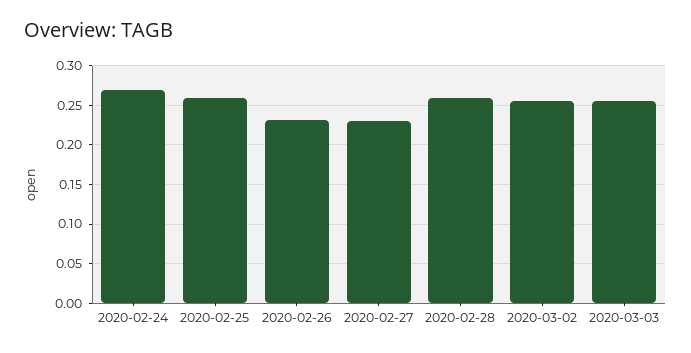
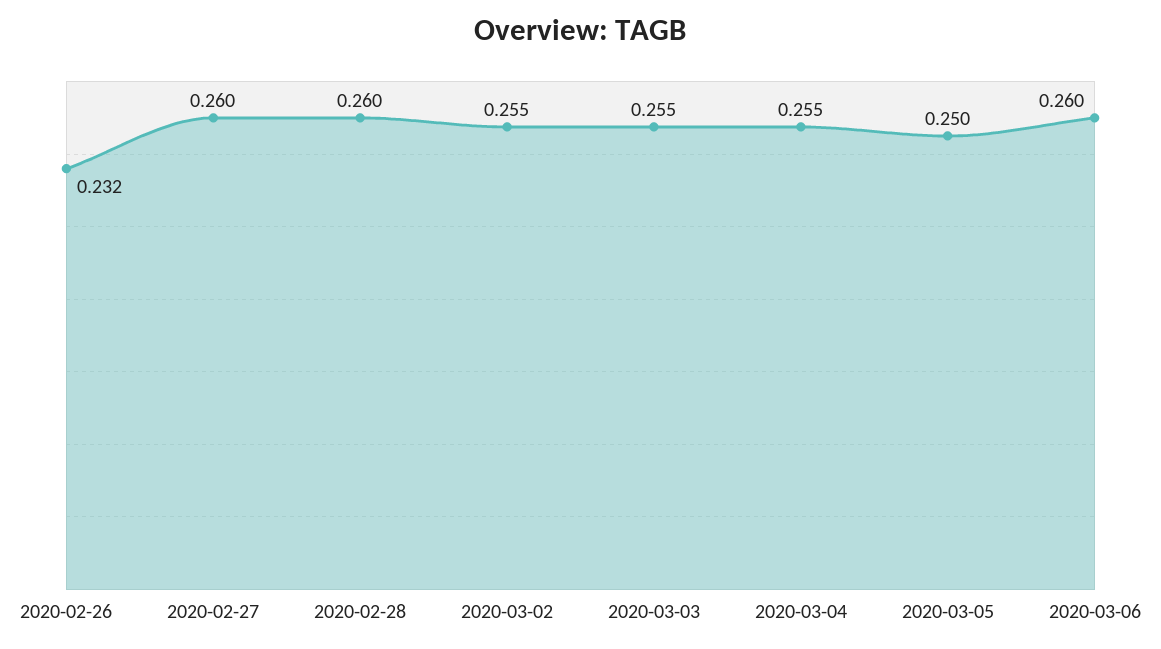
2020-02-24: 0.27 -> none
2020-02-25: 0.26 -> none
2020-02-27: 0.23 -> 0.26
2020-03-04: none -> 0.255
2020-03-05: none -> 0.25
2020-03-06: none -> 0.26

